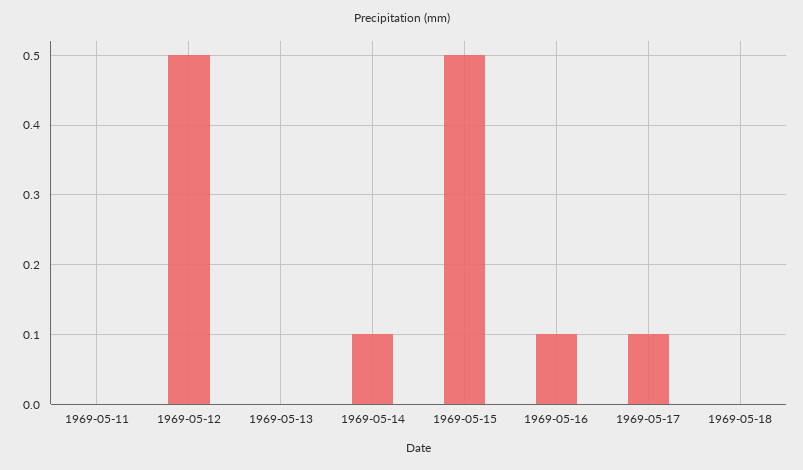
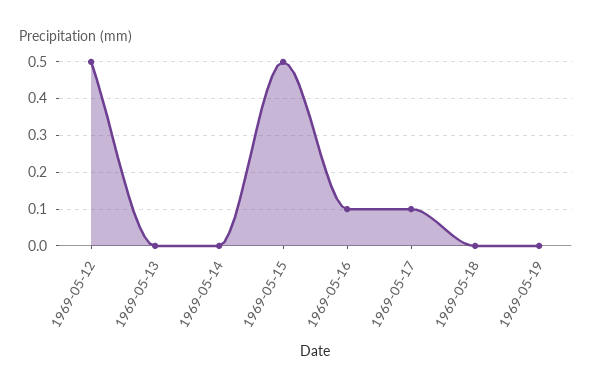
1969-05-11: 0 -> none
1969-05-14: 0.1 -> 0
1969-05-19: none -> 0

